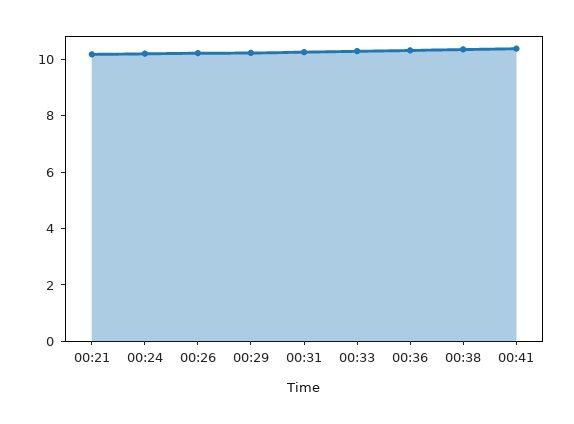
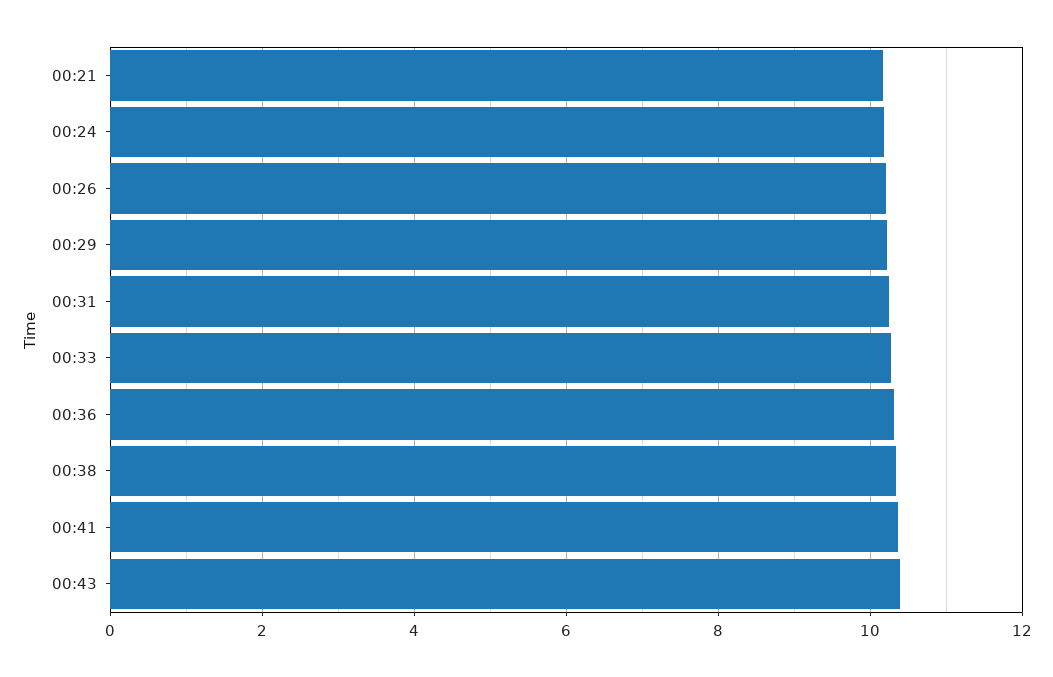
00:43: none -> 10.4

